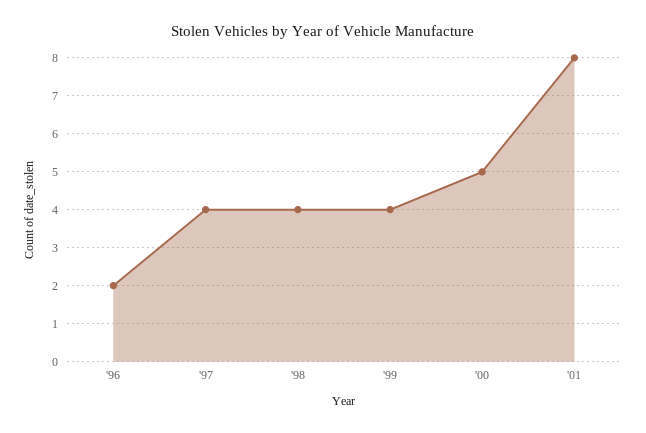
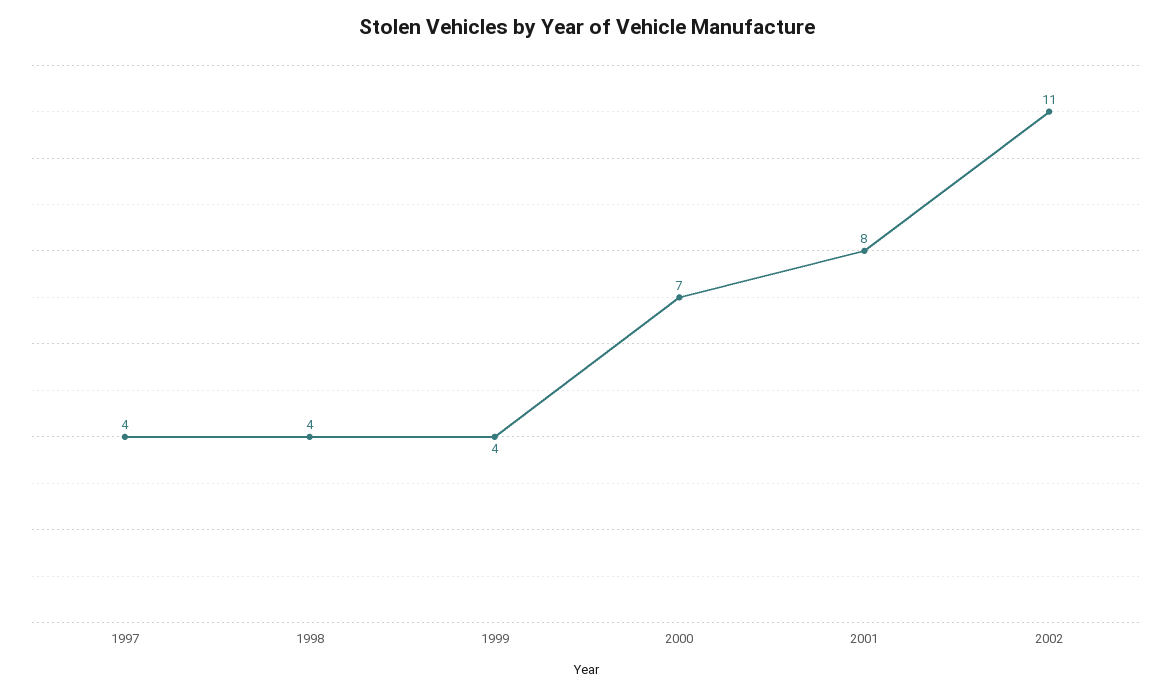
'96: 2 -> none
'00: 5 -> 7
2002: none -> 11

